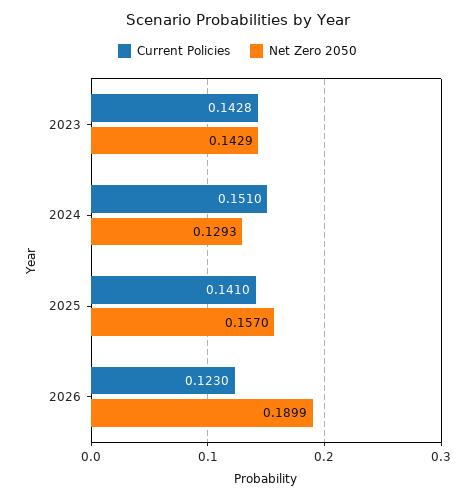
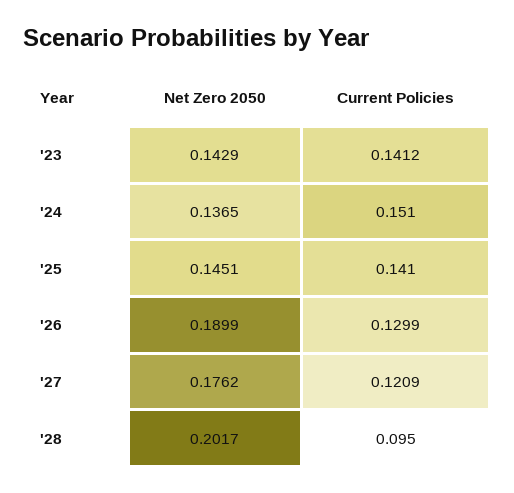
Current Policies, 2023: 0.1428 -> 0.1412
Net Zero 2050, 2024: 0.1293 -> 0.1365
Net Zero 2050, 2025: 0.157 -> 0.1451
Current Policies, 2026: 0.123 -> 0.1299
Net Zero 2050, '27: none -> 0.1762
Current Policies, '27: none -> 0.1209
Net Zero 2050, '28: none -> 0.2017
Current Policies, '28: none -> 0.095

